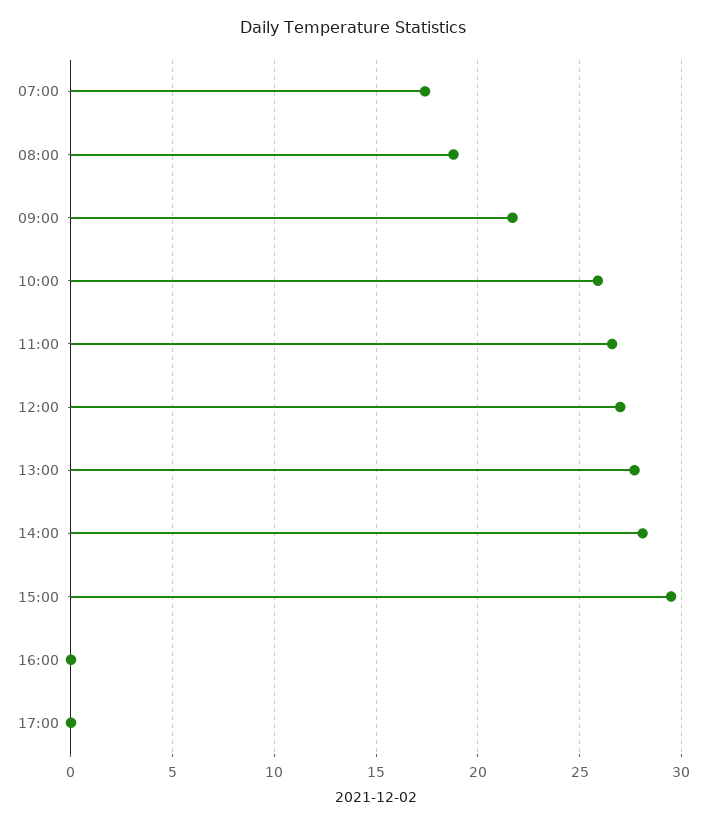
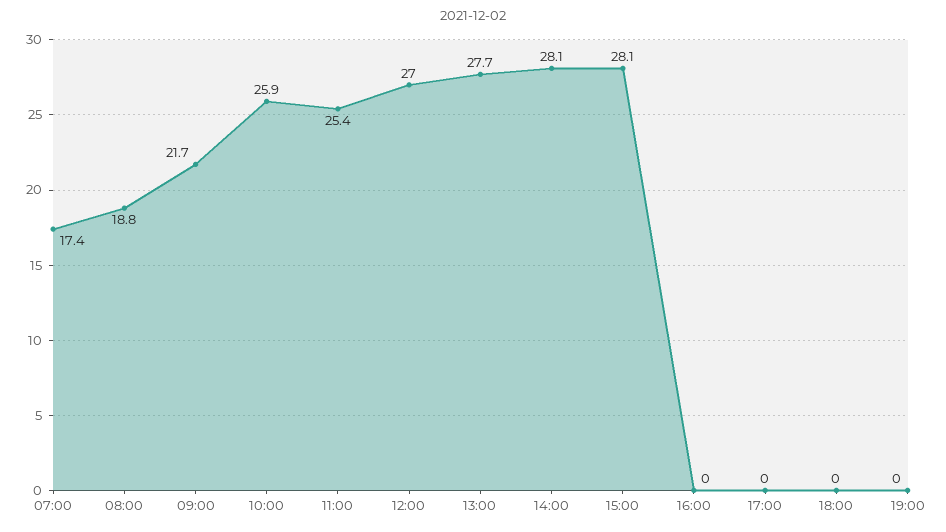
11:00: 26.5 -> 25.4
15:00: 29.5 -> 28.1
18:00: none -> 0
19:00: none -> 0

